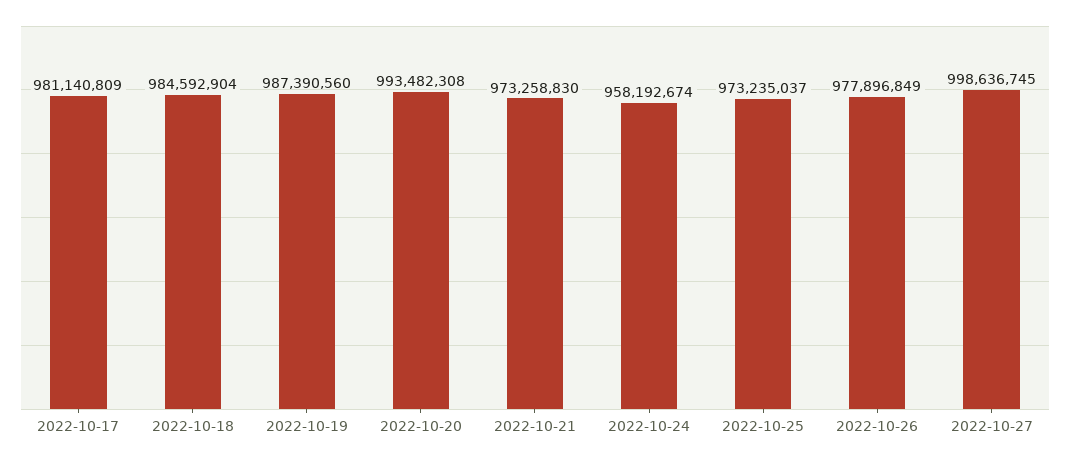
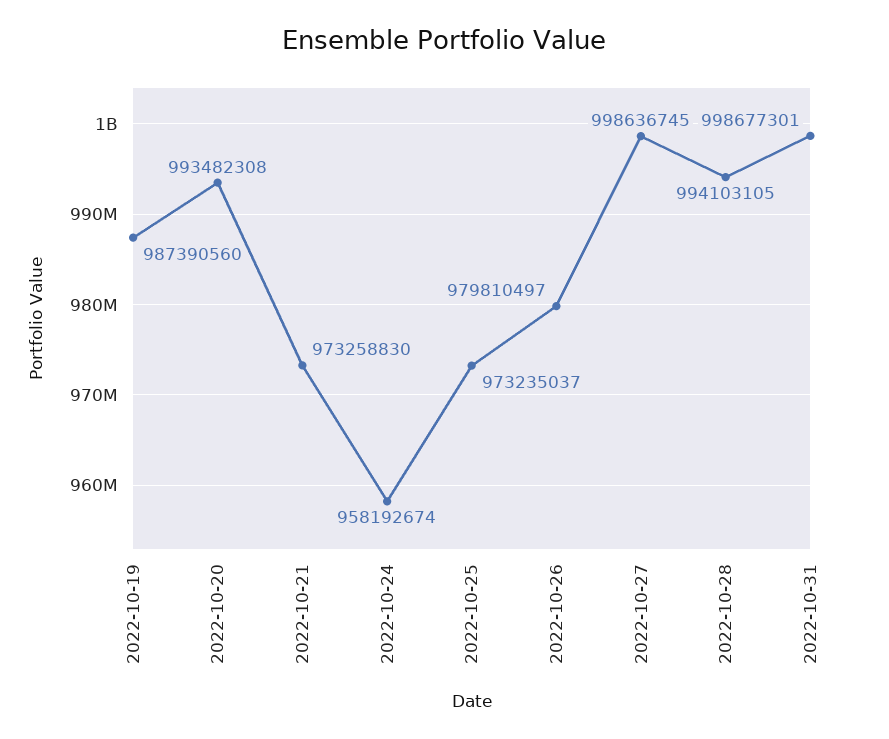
2022-10-17: 981140809 -> none
2022-10-18: 984592904 -> none
2022-10-26: 977896849 -> 979810497
2022-10-28: none -> 994103105
2022-10-31: none -> 998677301

